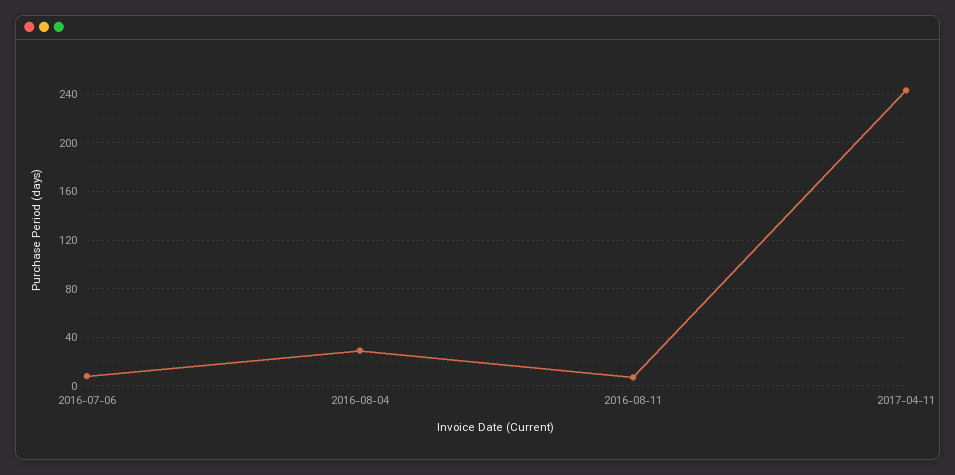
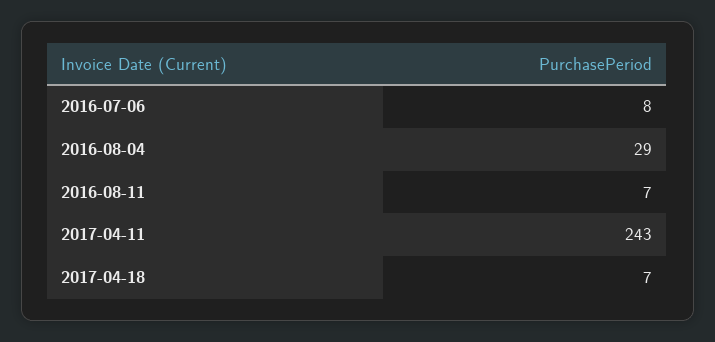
2017-04-18: none -> 7

